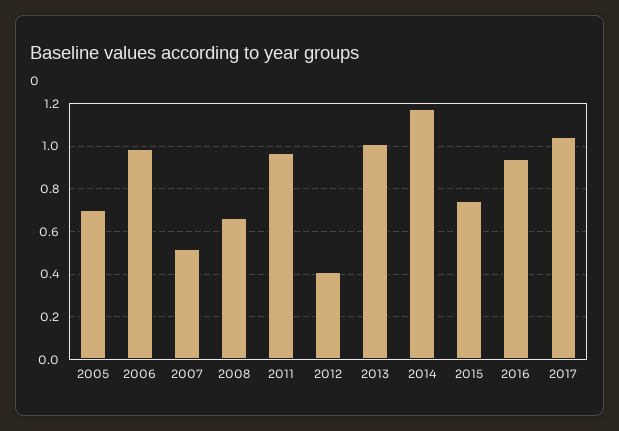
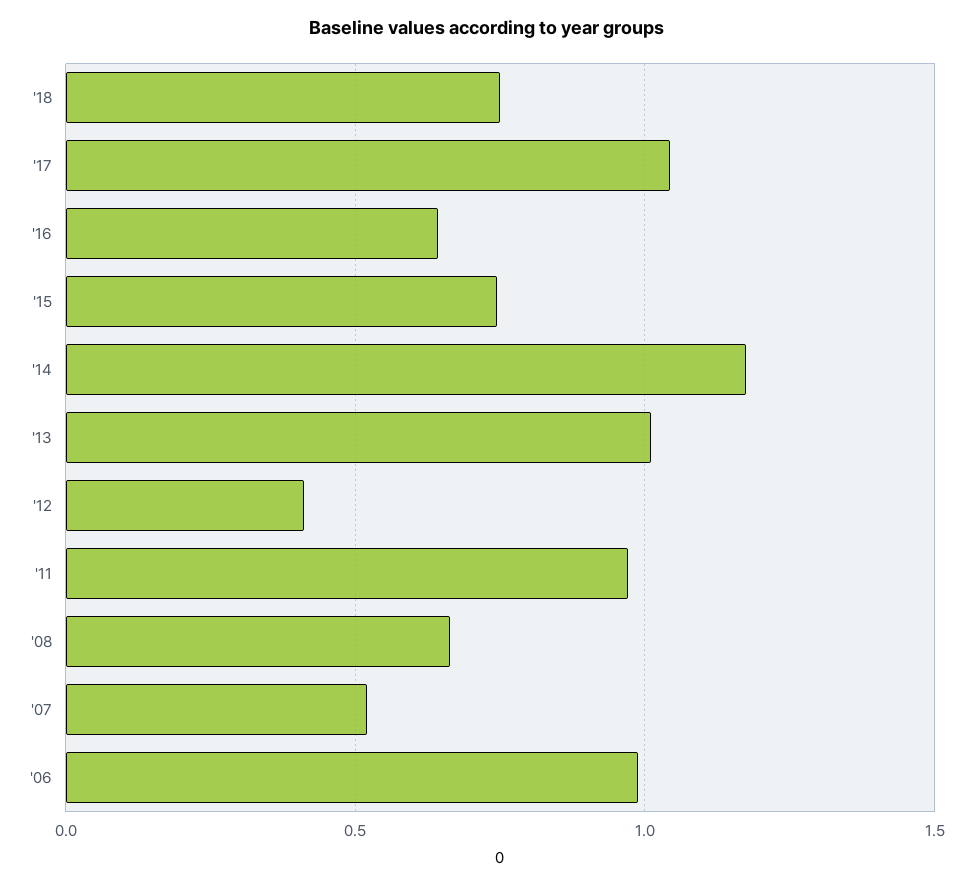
2005: 0.7 -> none
2016: 0.95 -> 0.65
'18: none -> 0.75

